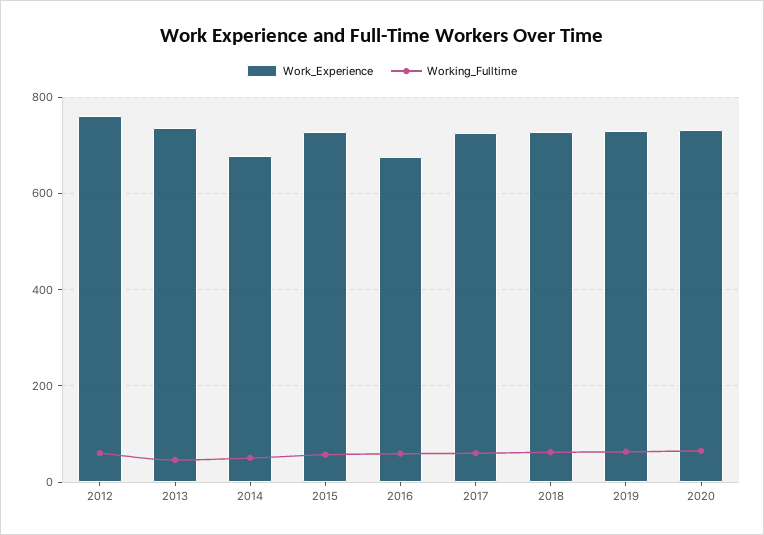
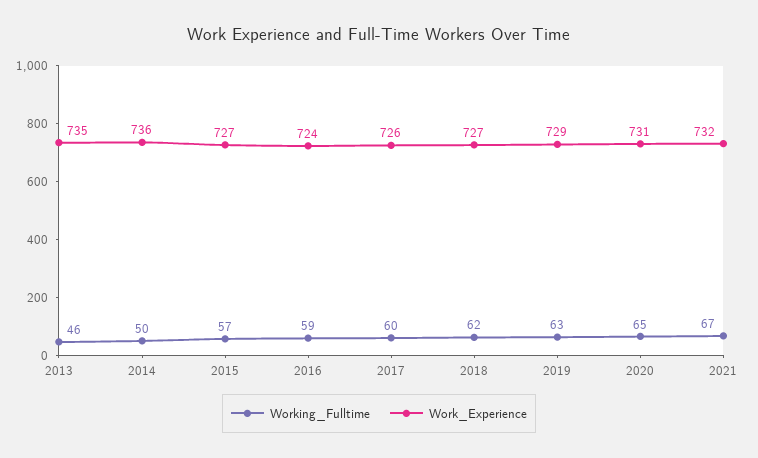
Work_Experience, 2012: 760 -> none
Working_Fulltime, 2012: 60 -> none
Work_Experience, 2014: 680 -> 736
Work_Experience, 2016: 680 -> 724
Working_Fulltime, 2021: none -> 67
Work_Experience, 2021: none -> 732

